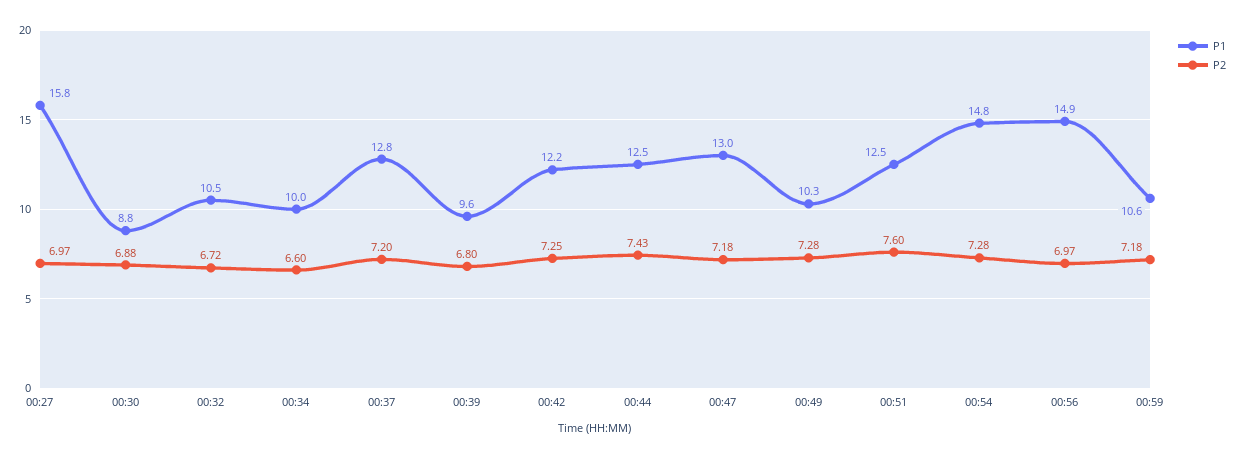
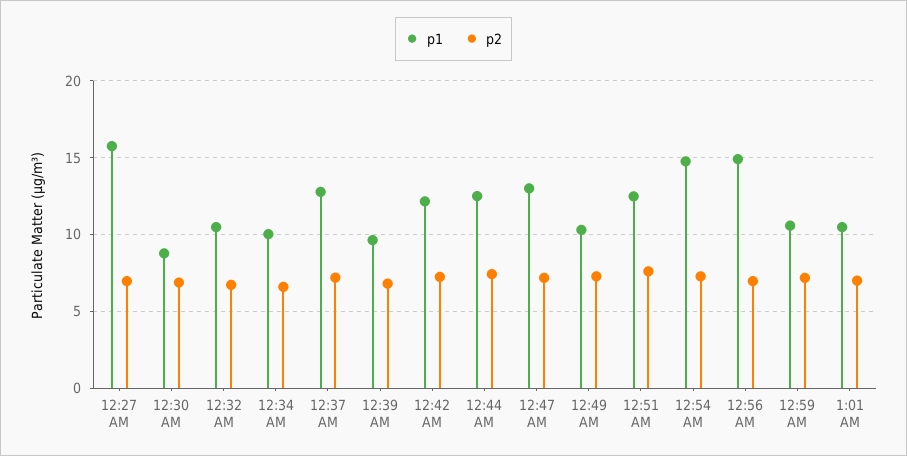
P1, 1:01 AM: none -> 10.5
P2, 1:01 AM: none -> 7

